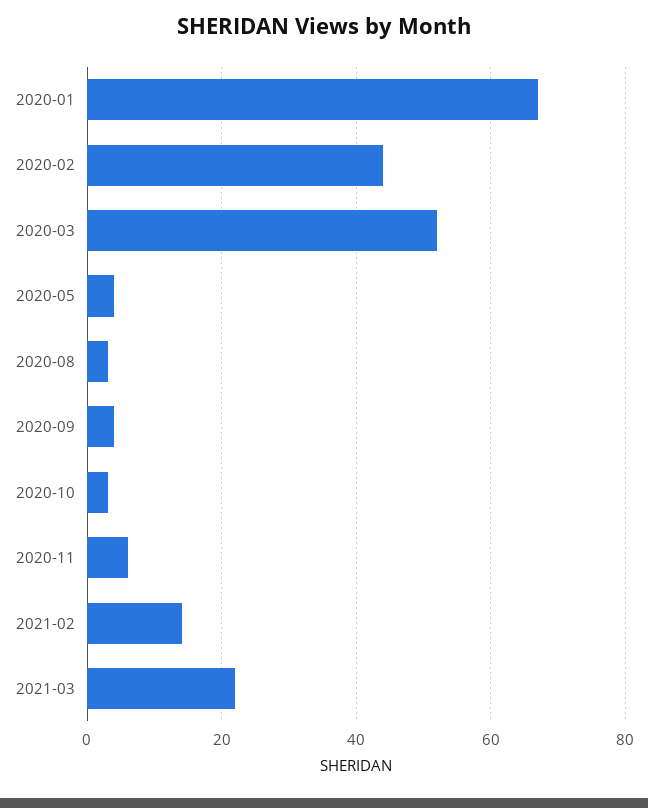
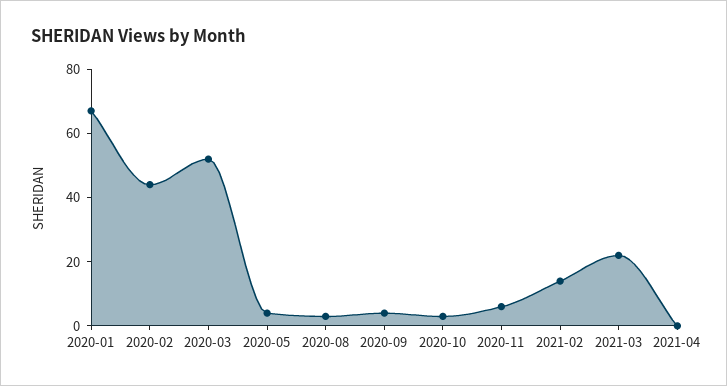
2021-04: none -> 0

